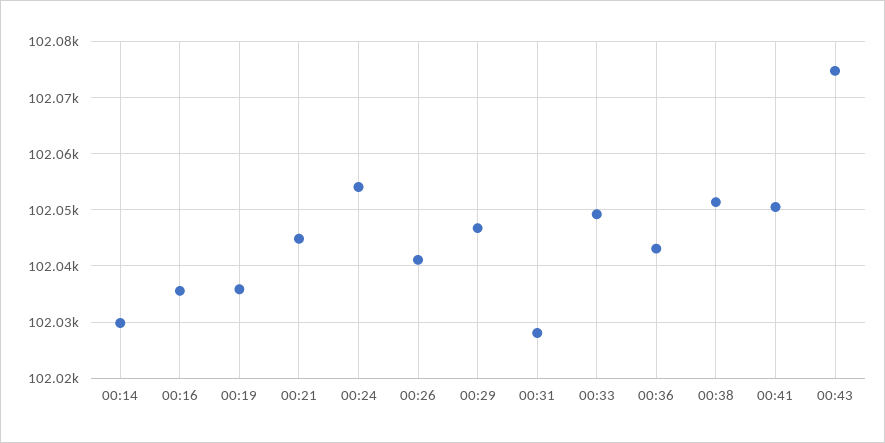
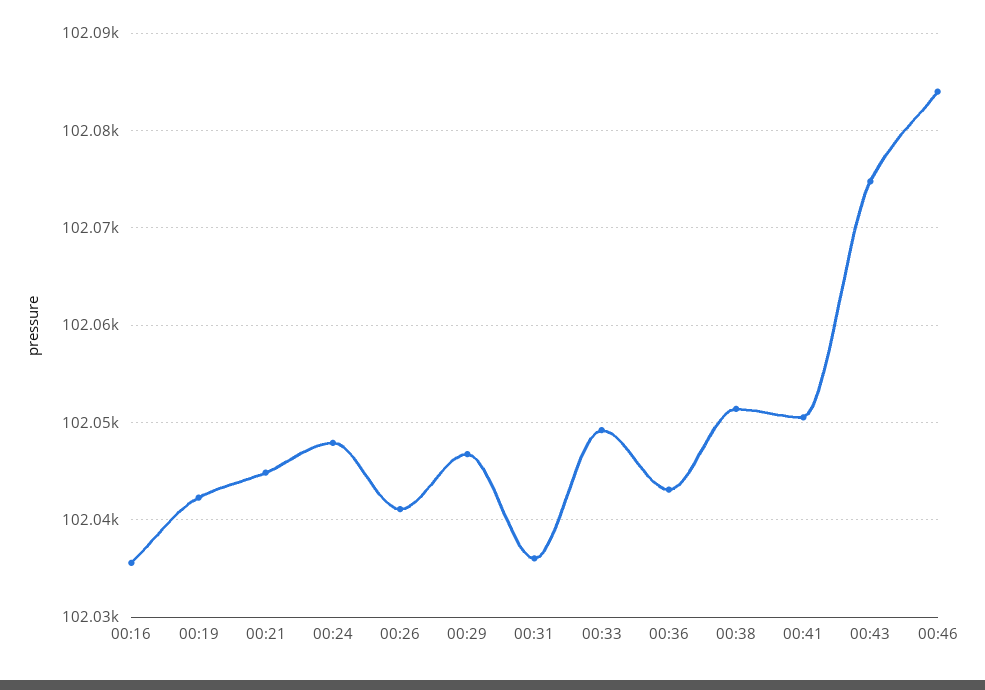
00:14: 102030 -> none
00:19: 102036 -> 102042
00:24: 102054 -> 102048
00:31: 102028 -> 102036
00:46: none -> 102084

